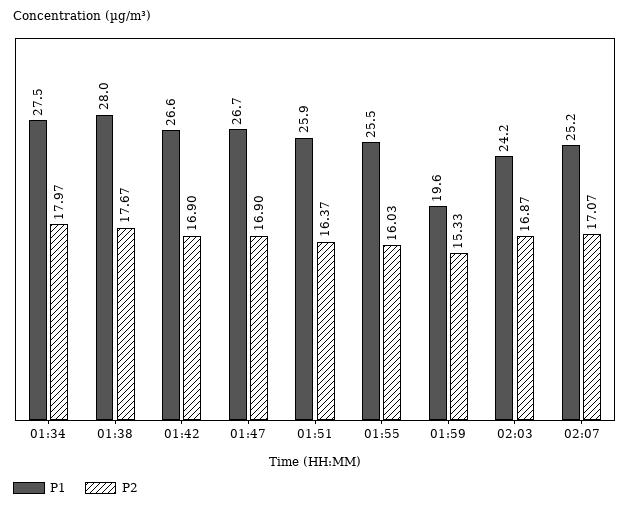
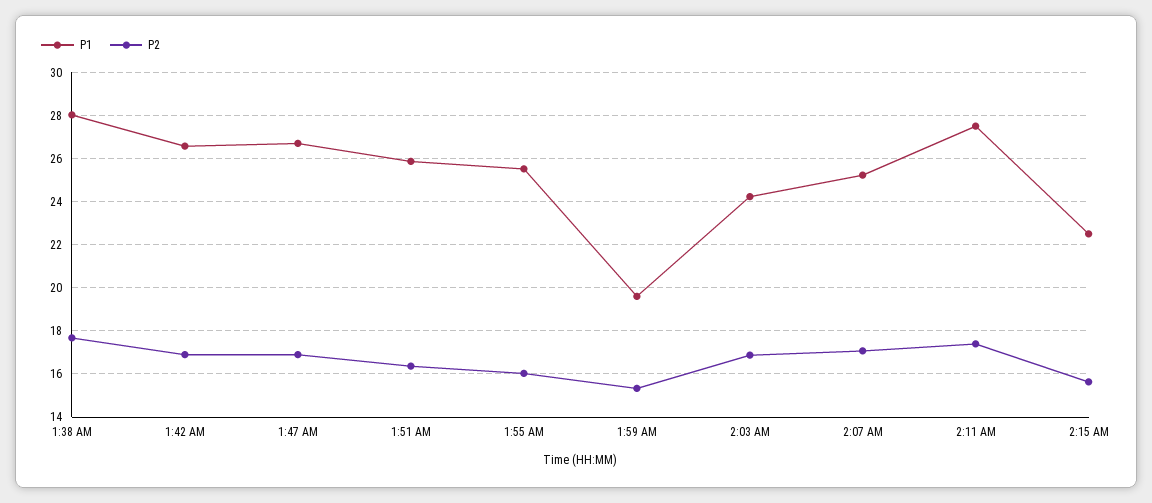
P1, 01:34: 27.5 -> none
P2, 01:34: 17.97 -> none
P1, 2:11 AM: none -> 27.5
P2, 2:11 AM: none -> 17.5
P1, 2:15 AM: none -> 22.5
P2, 2:15 AM: none -> 15.5

